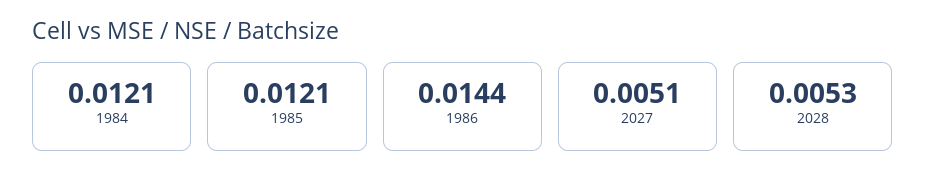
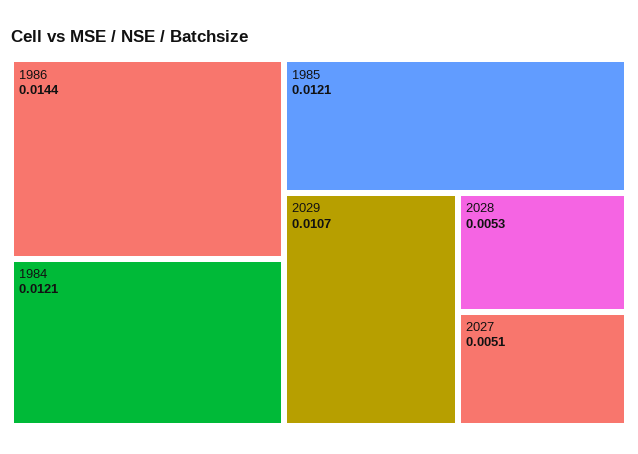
2029: none -> 0.0107

